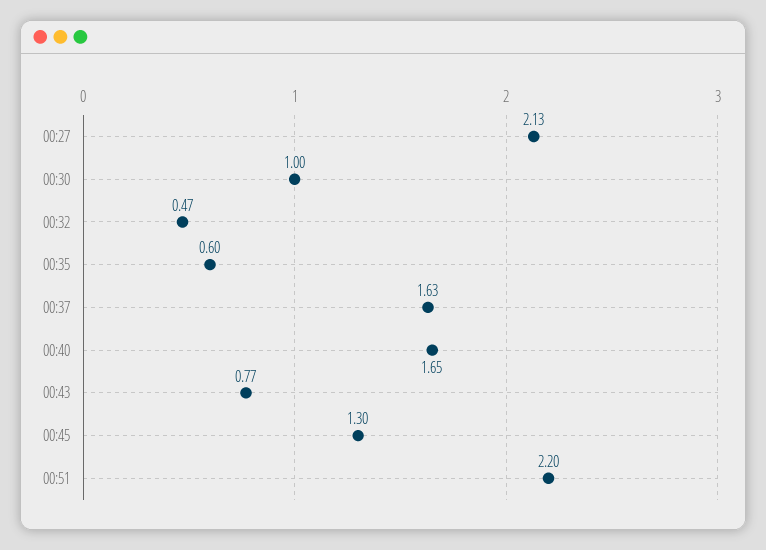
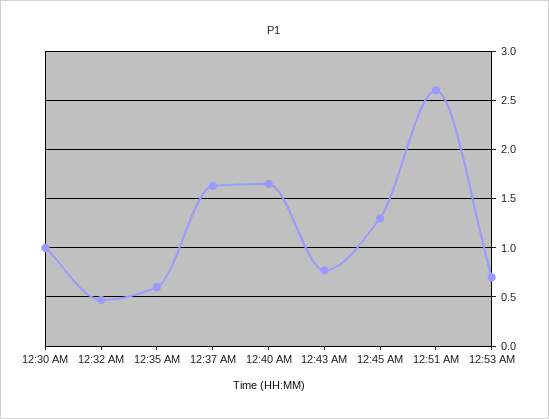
00:27: 2.13 -> none
00:51: 2.2 -> 2.6
12:53 AM: none -> 0.7

